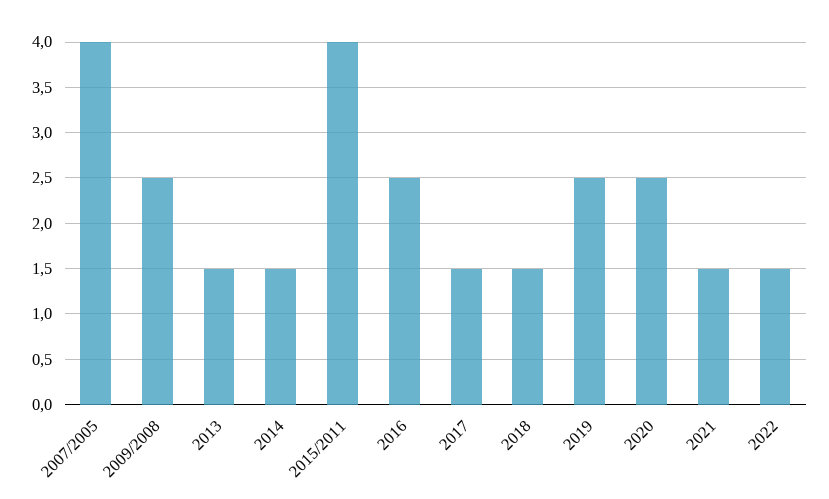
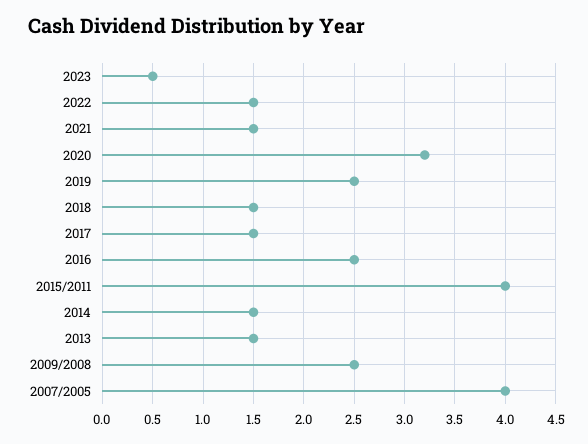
2020: 2.5 -> 3.2
2023: none -> 0.5

